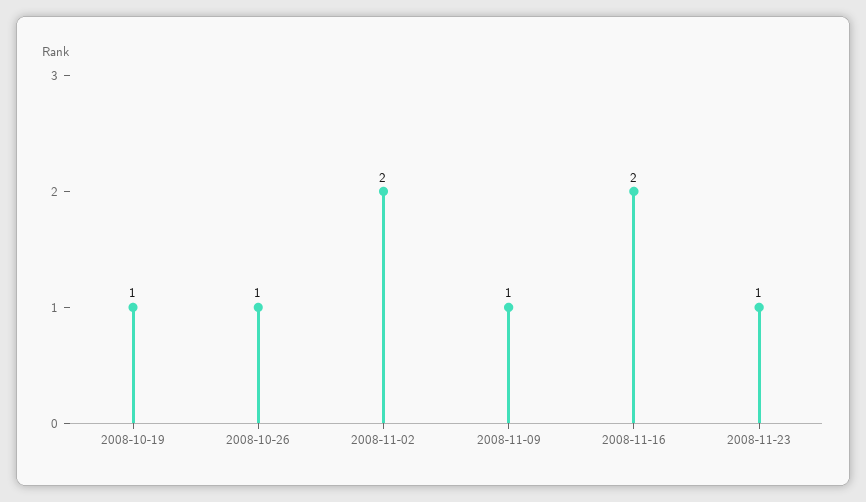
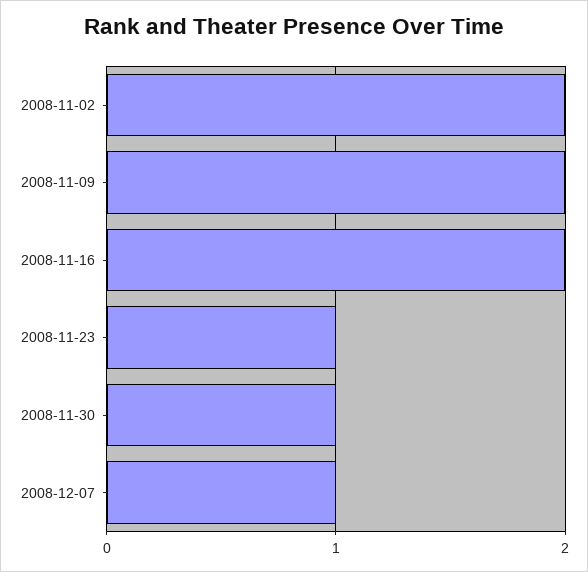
2008-10-19: 1 -> none
2008-10-26: 1 -> none
2008-11-09: 1 -> 2
2008-11-30: none -> 1
2008-12-07: none -> 1

